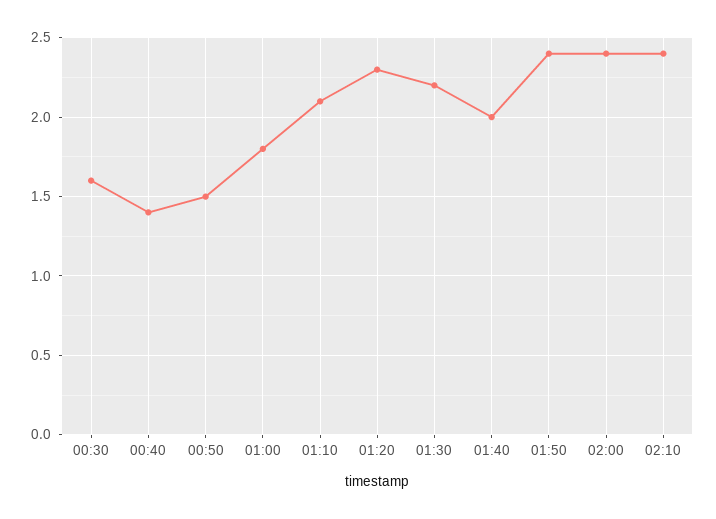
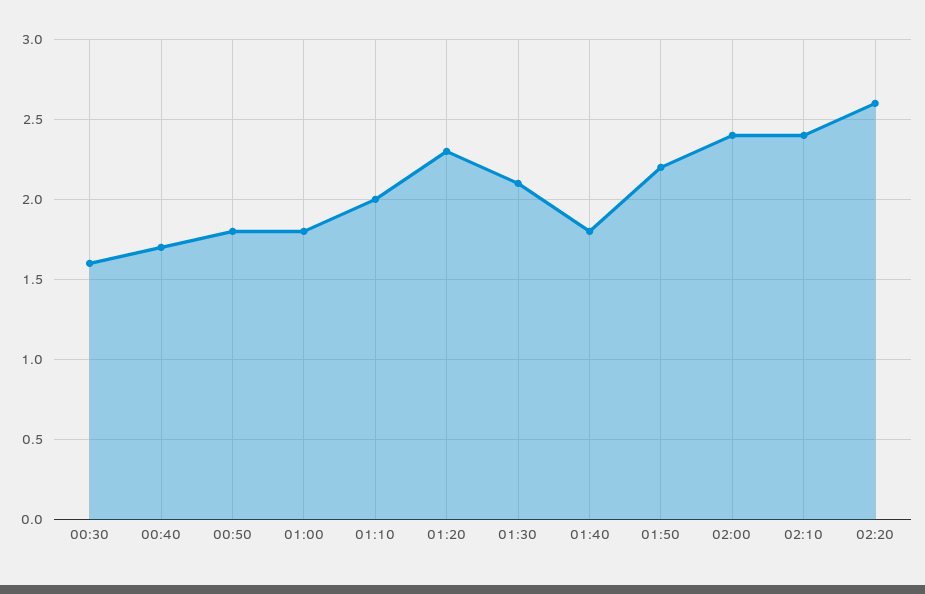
00:40: 1.4 -> 1.7
00:50: 1.5 -> 1.8
01:10: 2.1 -> 2
01:30: 2.2 -> 2.1
01:40: 2 -> 1.8
01:50: 2.4 -> 2.2
02:20: none -> 2.6

